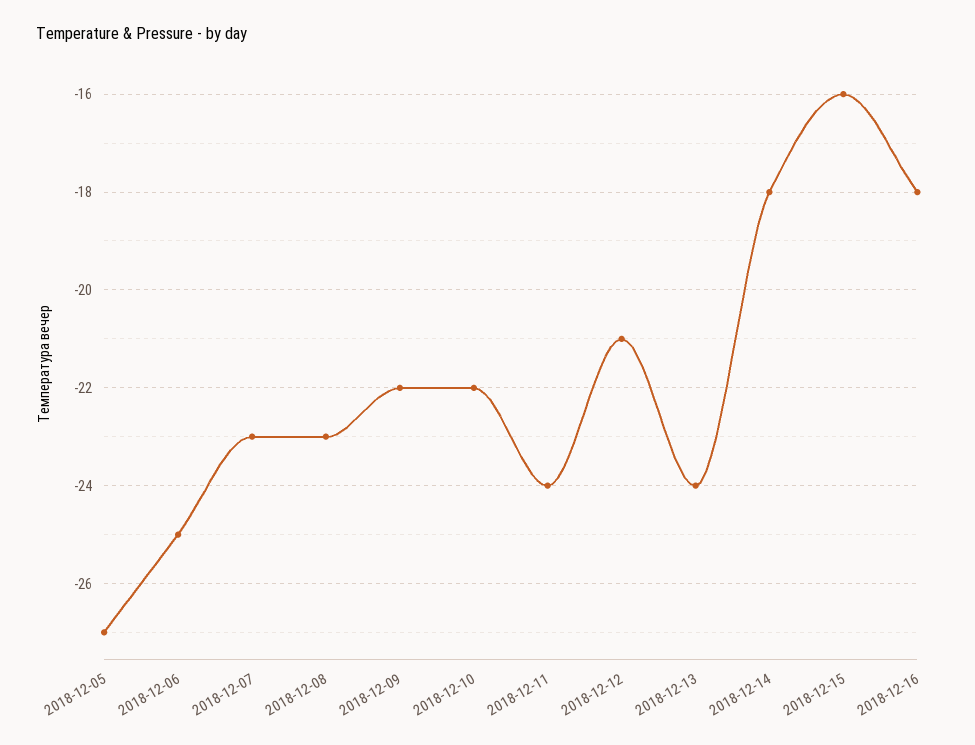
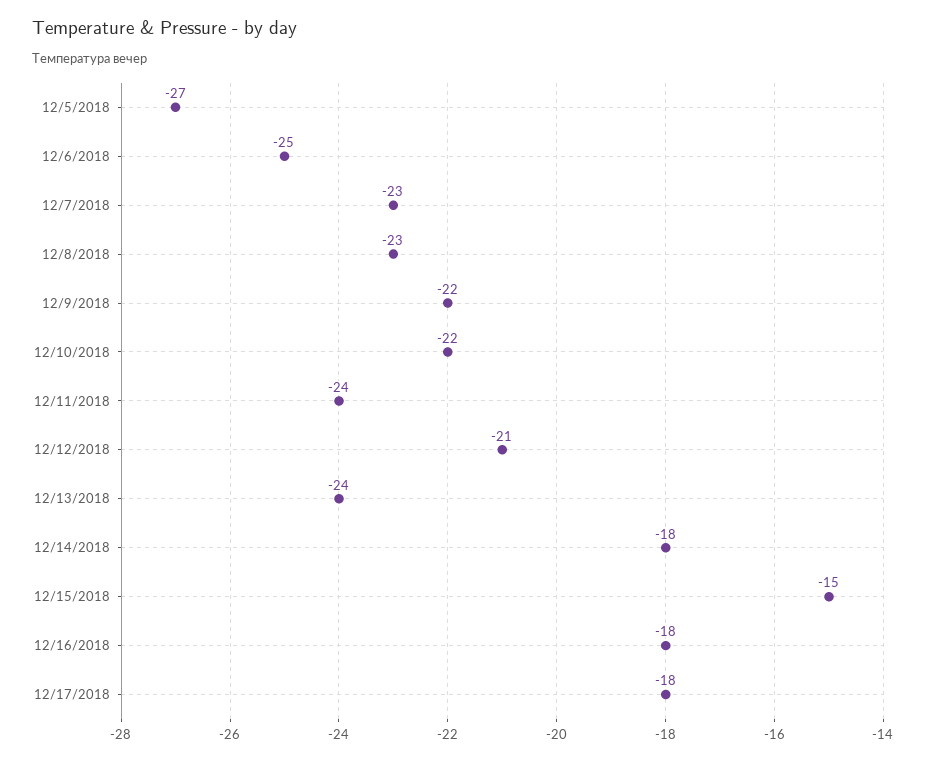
2018-12-15: -16 -> -15
12/17/2018: none -> -18

